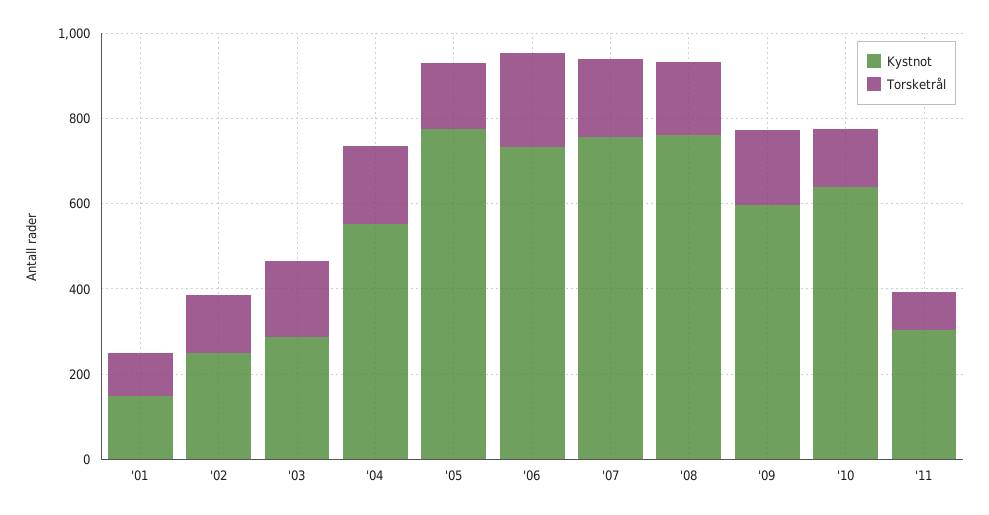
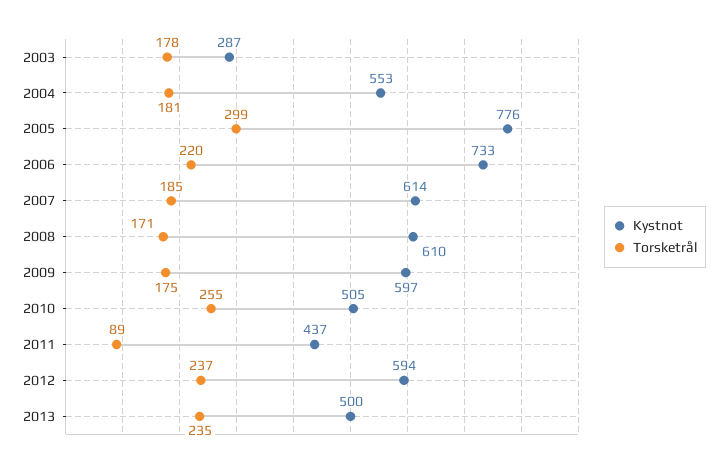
Kystnot, '01: 150 -> none
Torsketrål, '01: 100 -> none
Kystnot, '02: 250 -> none
Torsketrål, '02: 150 -> none
Torsketrål, '05: 150 -> 299
Kystnot, '07: 750 -> 614
Kystnot, '08: 750 -> 610
Kystnot, '10: 650 -> 505
Torsketrål, '10: 150 -> 255
Kystnot, '11: 300 -> 437
Kystnot, 2012: none -> 594
Torsketrål, 2012: none -> 237
Kystnot, 2013: none -> 500
Torsketrål, 2013: none -> 235

